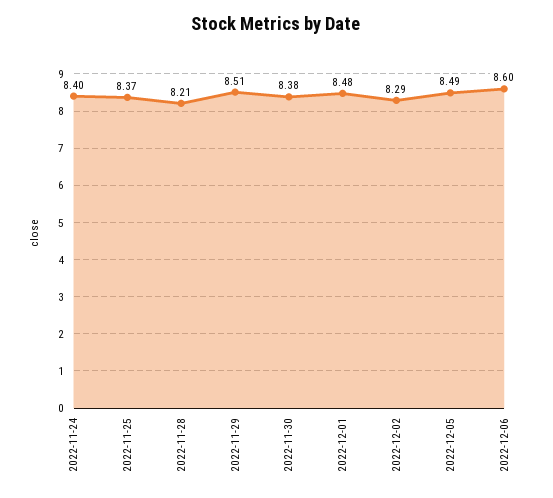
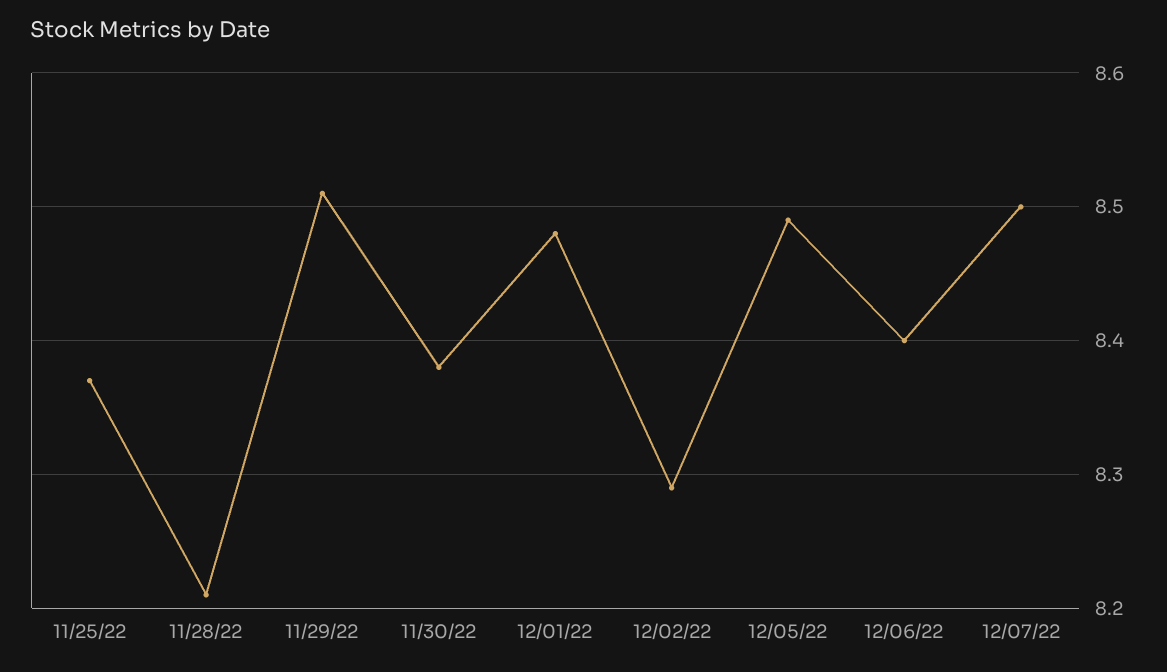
2022-11-24: 8.4 -> none
2022-12-06: 8.6 -> 8.4
12/07/22: none -> 8.5

